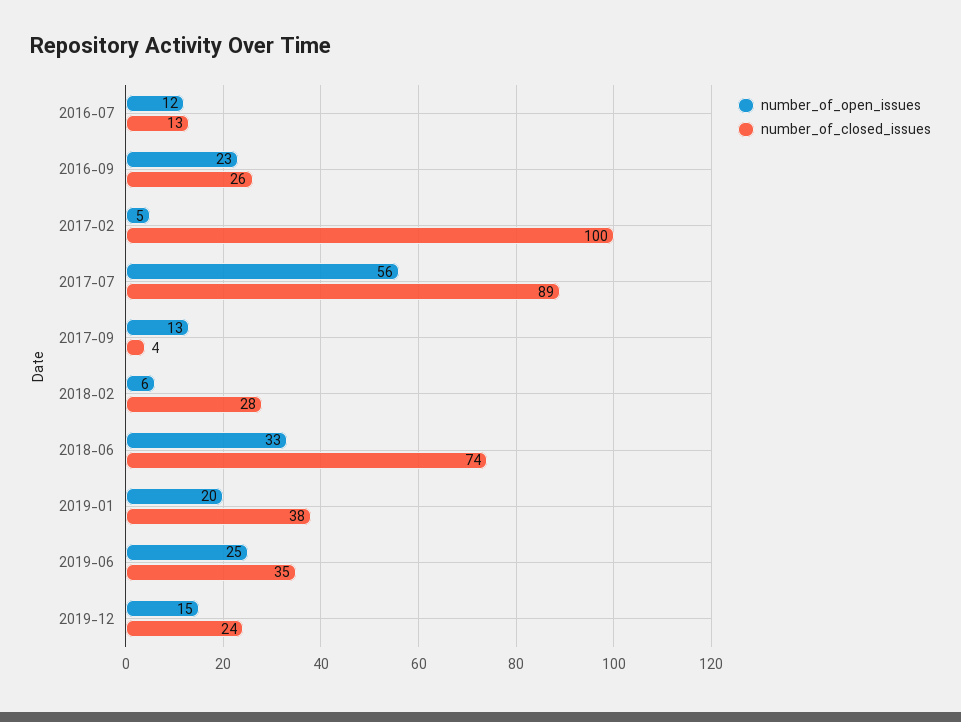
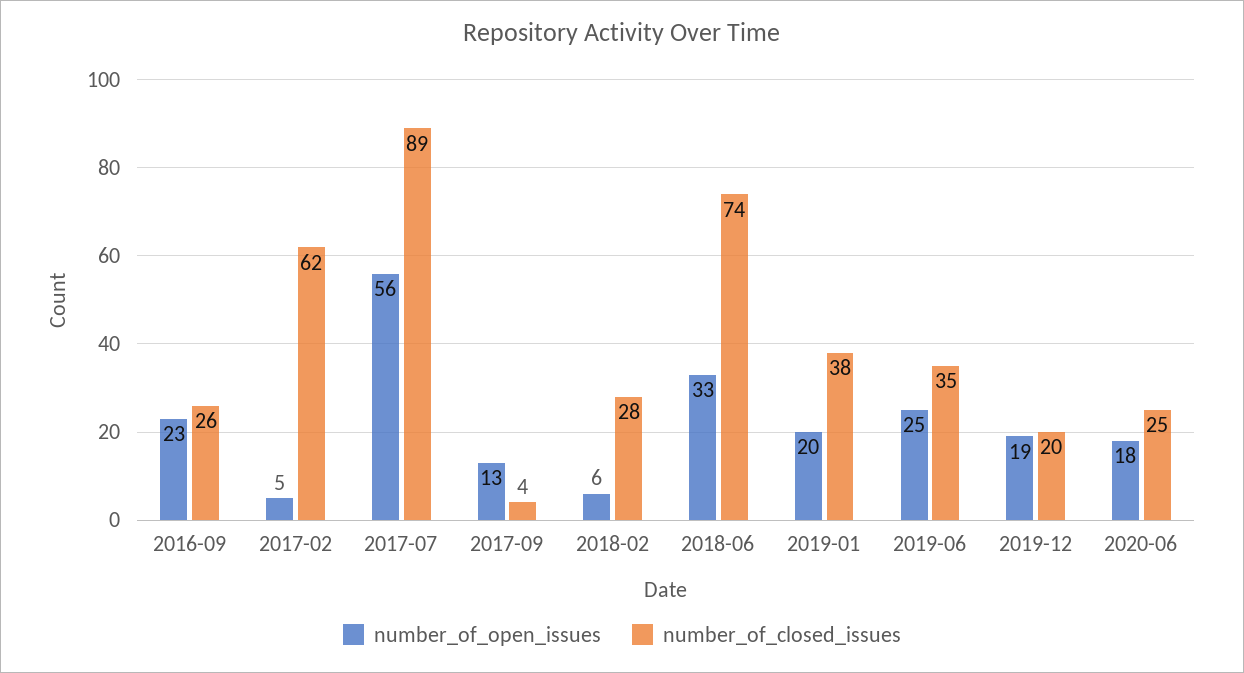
number_of_open_issues, 2016-07: 12 -> none
number_of_closed_issues, 2016-07: 13 -> none
number_of_closed_issues, 2017-02: 100 -> 62
number_of_open_issues, 2019-12: 15 -> 19
number_of_closed_issues, 2019-12: 24 -> 20
number_of_open_issues, 2020-06: none -> 18
number_of_closed_issues, 2020-06: none -> 25

